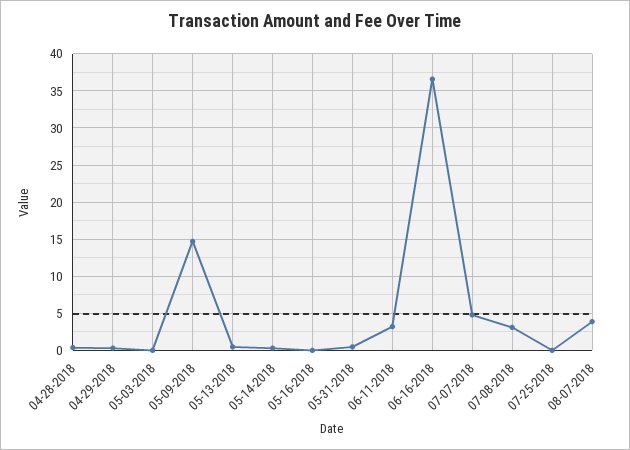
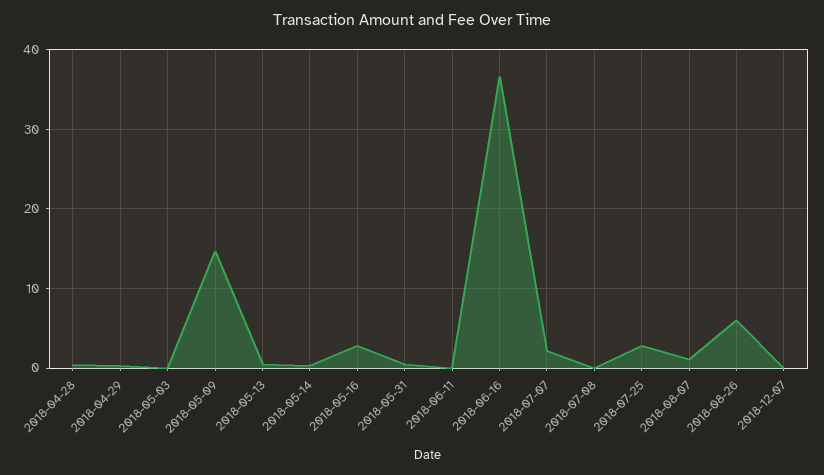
05-16-2018: 0 -> 3
06-11-2018: 3 -> 0
07-07-2018: 5 -> 2
07-08-2018: 3 -> 0
07-25-2018: 0 -> 3
08-07-2018: 4 -> 1
2018-08-26: none -> 6
2018-12-07: none -> 0

